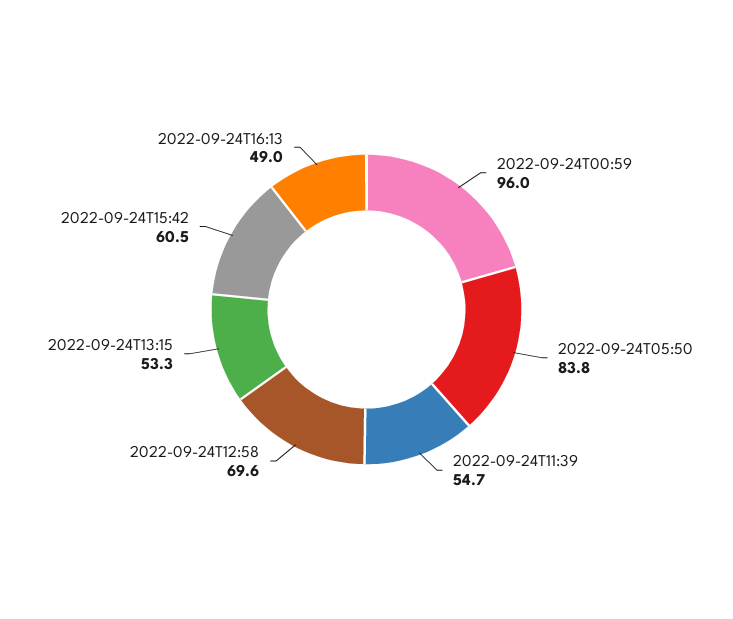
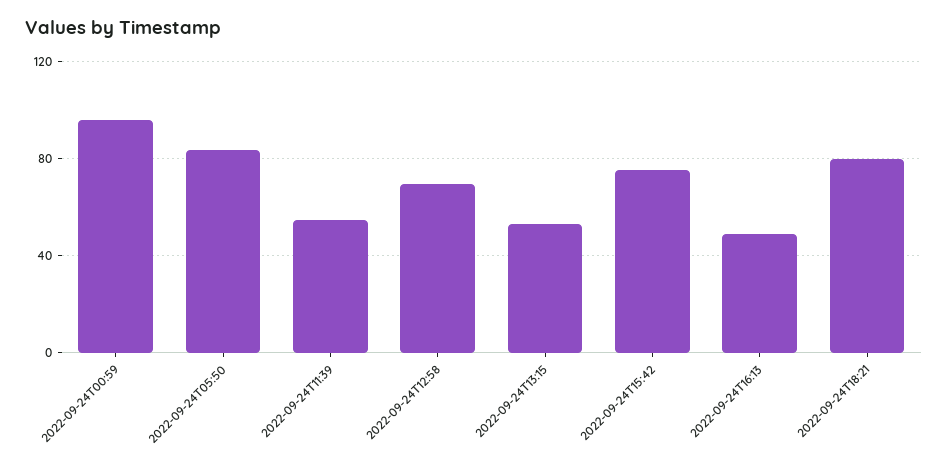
2022-09-24T15:42: 60.5 -> 75
2022-09-24T18:21: none -> 80

